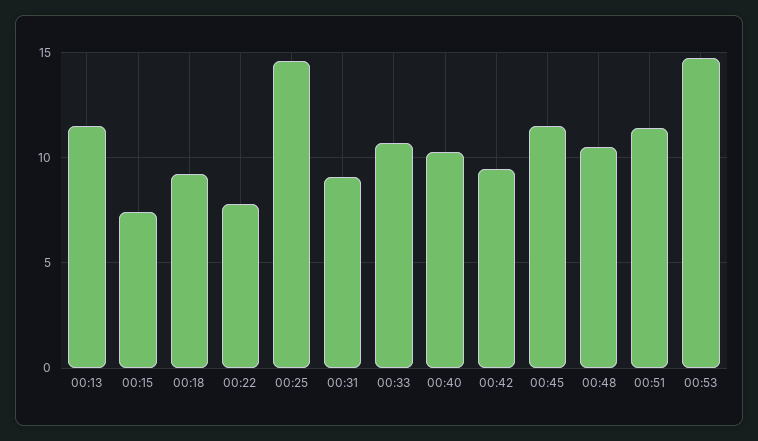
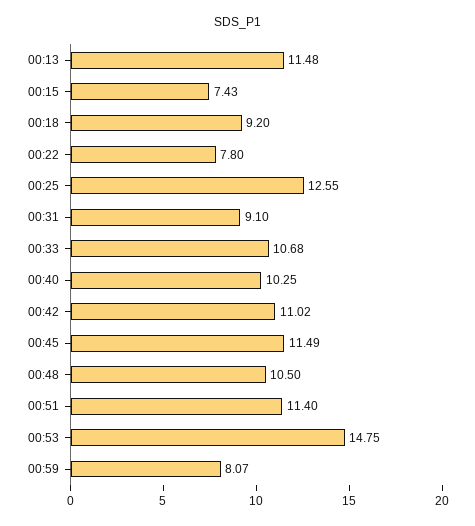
00:25: 14.5 -> 12.55
00:42: 9.5 -> 11.02
00:59: none -> 8.07

